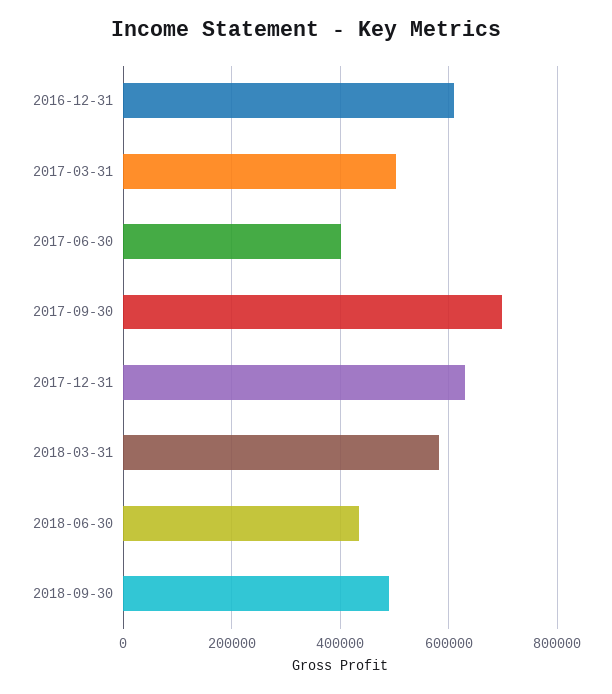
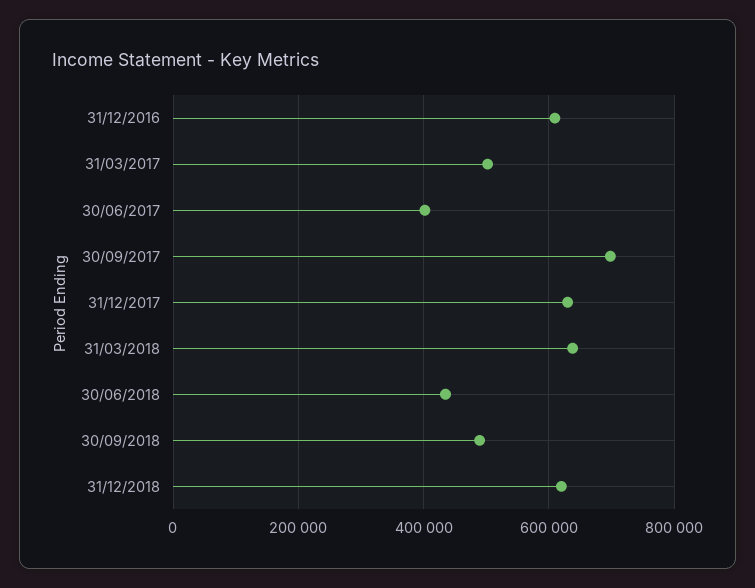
2018-03-31: 580000 -> 640000
31/12/2018: none -> 620000

